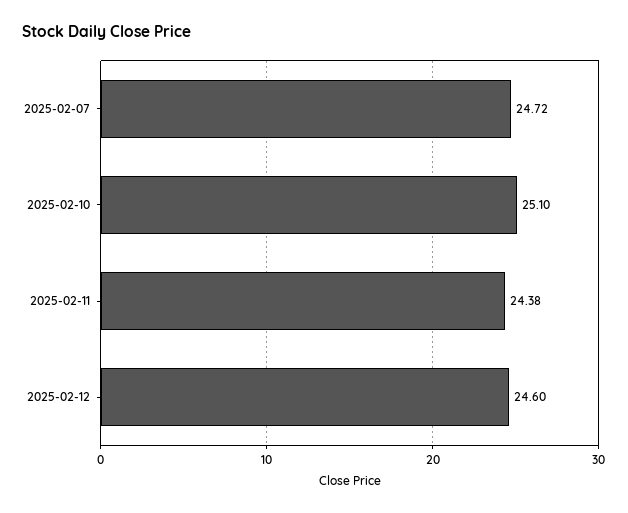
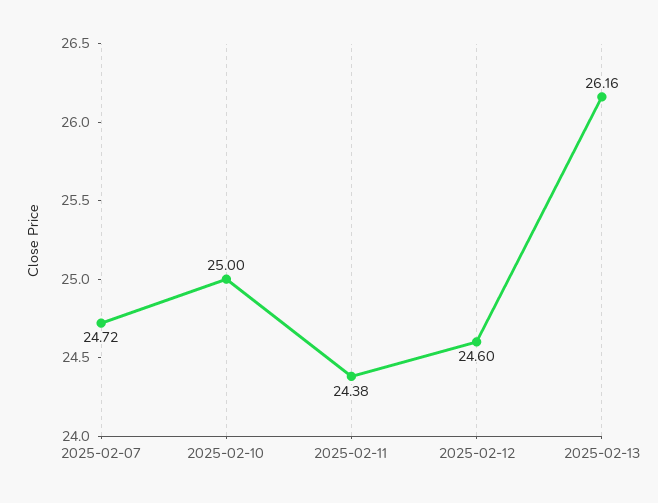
2025-02-10: 25.1 -> 25
2025-02-13: none -> 26.16

